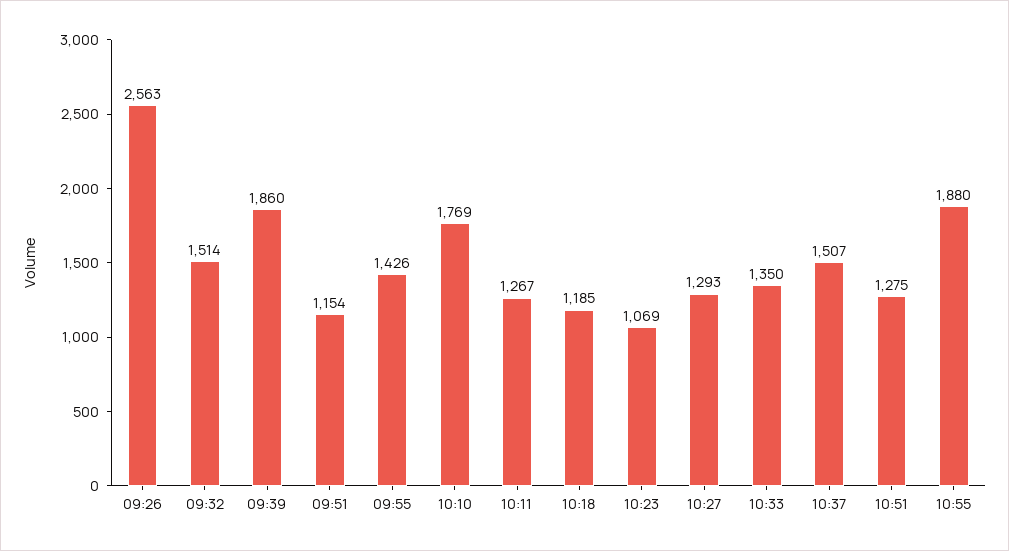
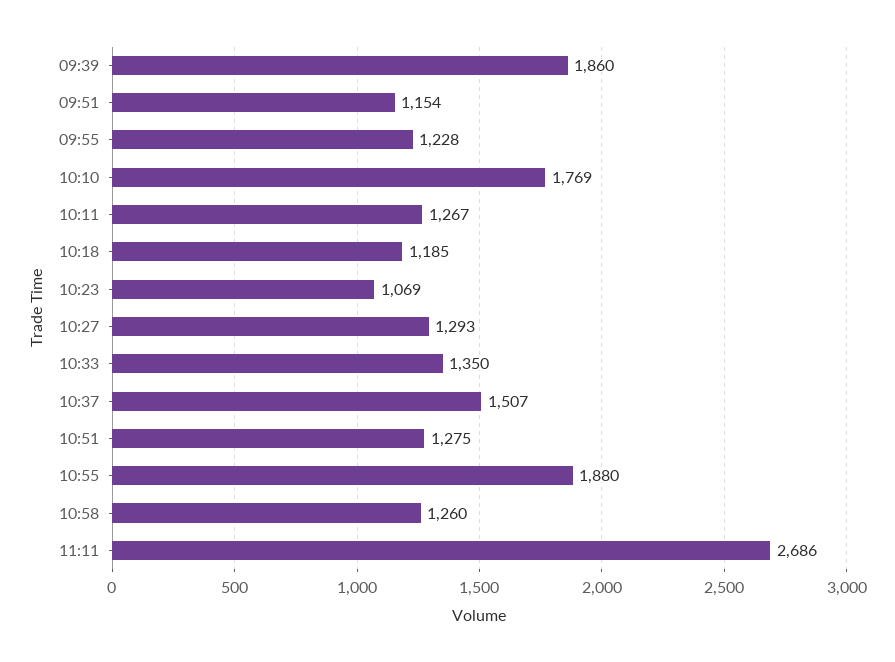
09:26: 2563 -> none
09:32: 1514 -> none
09:55: 1426 -> 1228
10:58: none -> 1260
11:11: none -> 2686

